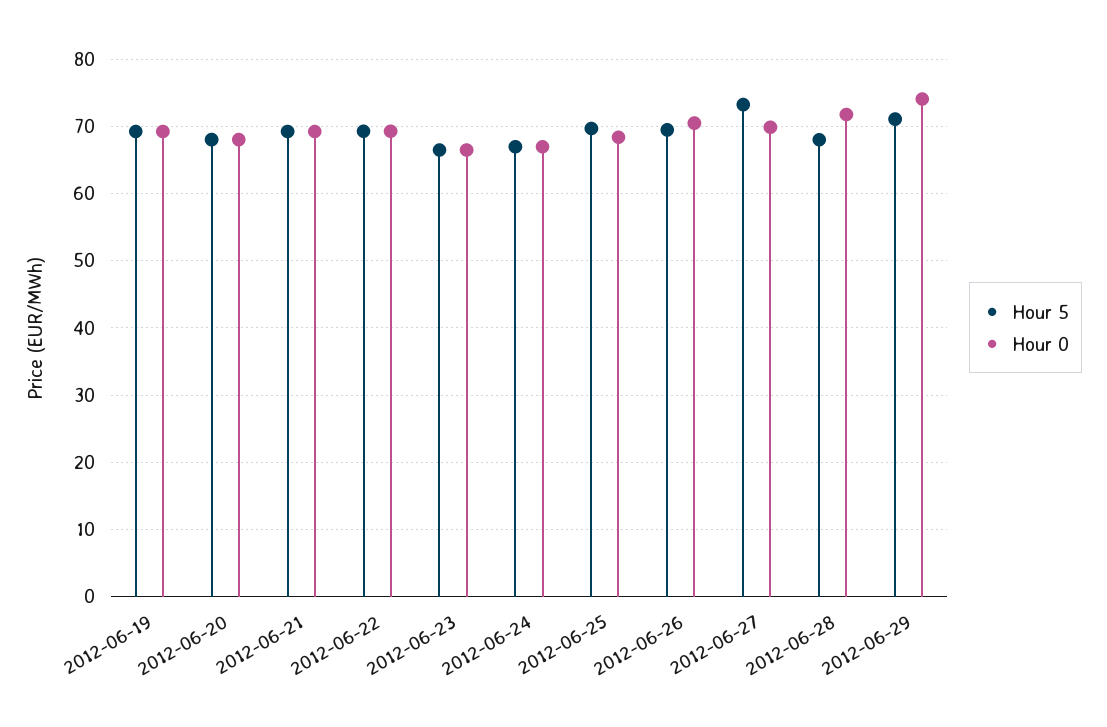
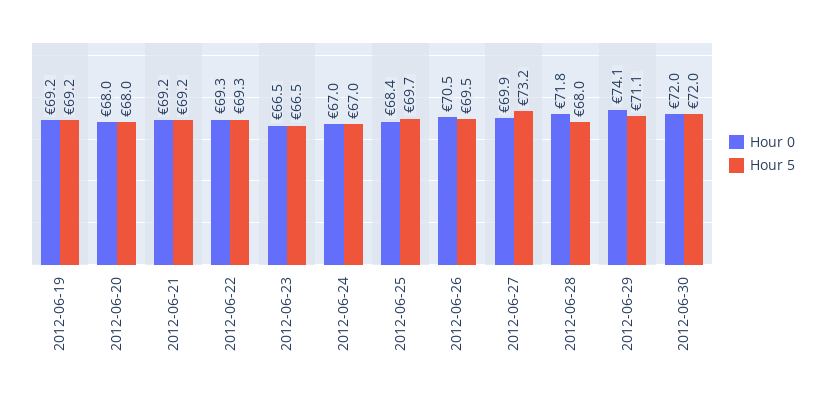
Hour 0, 2012-06-30: none -> 72
Hour 5, 2012-06-30: none -> 72

